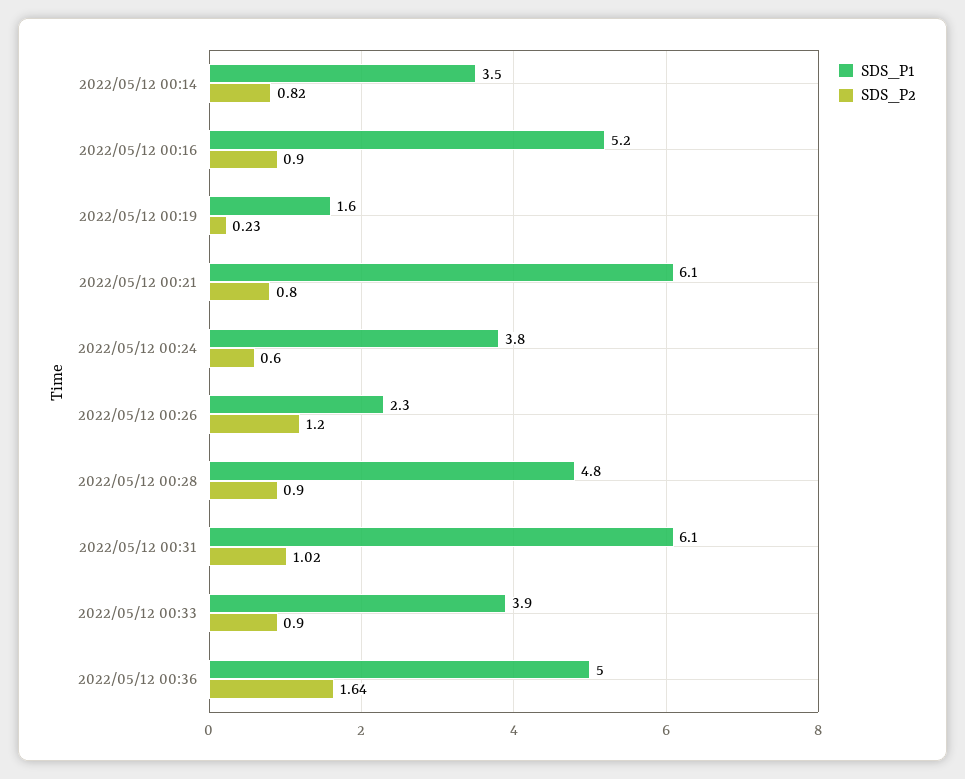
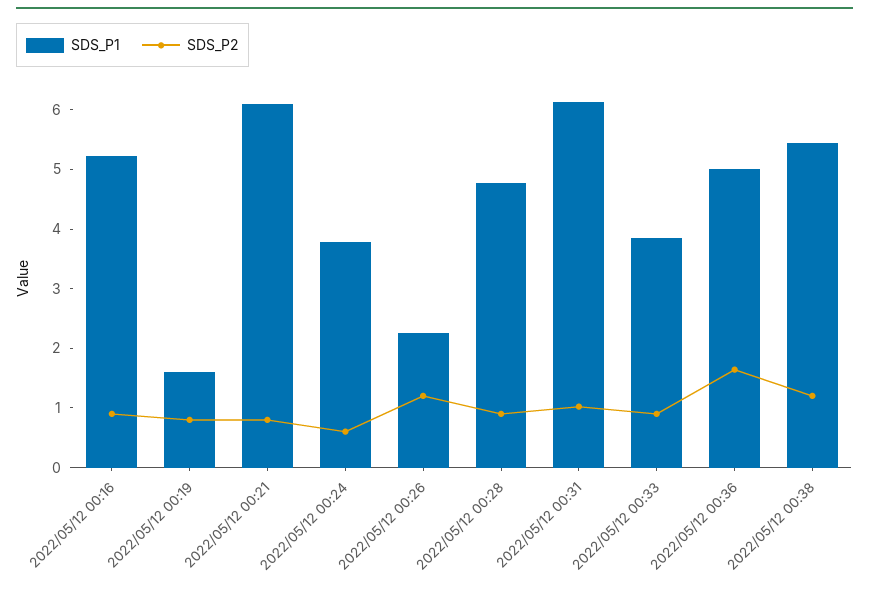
SDS_P1, 2022/05/12 00:14: 3.5 -> none
SDS_P2, 2022/05/12 00:14: 0.82 -> none
SDS_P2, 2022/05/12 00:19: 0.23 -> 0.8
SDS_P1, 2022/05/12 00:38: none -> 5.4
SDS_P2, 2022/05/12 00:38: none -> 1.2

